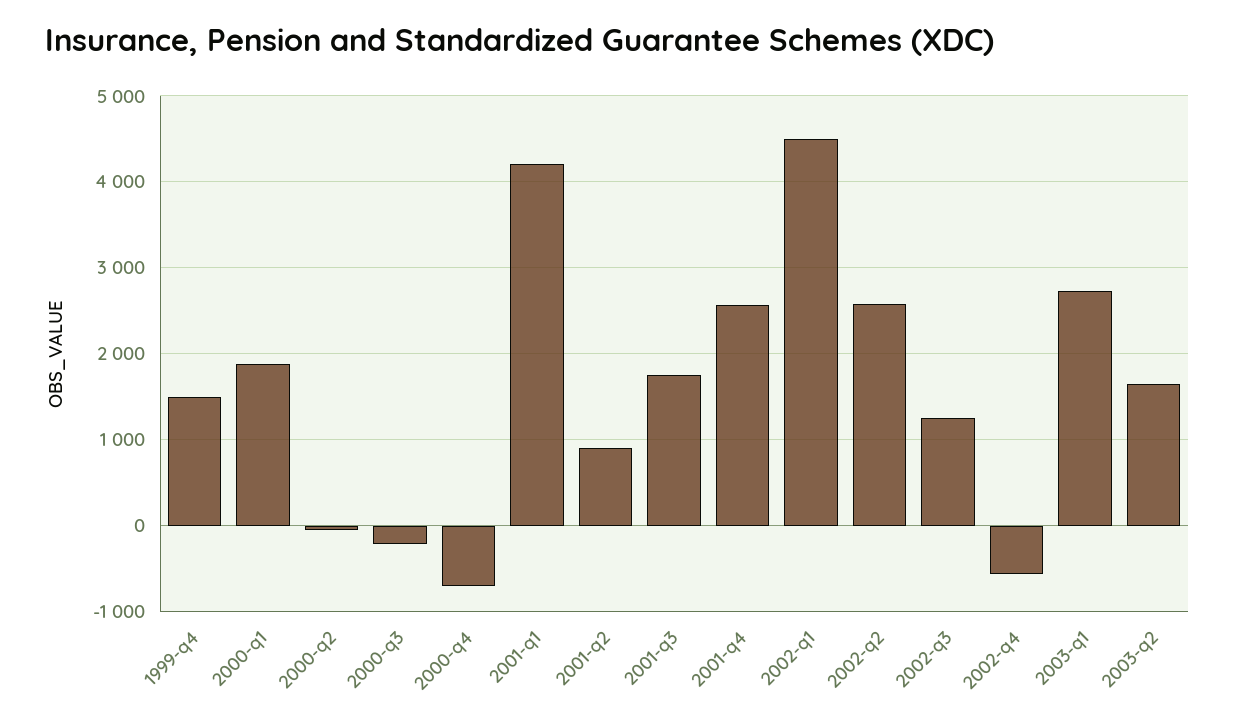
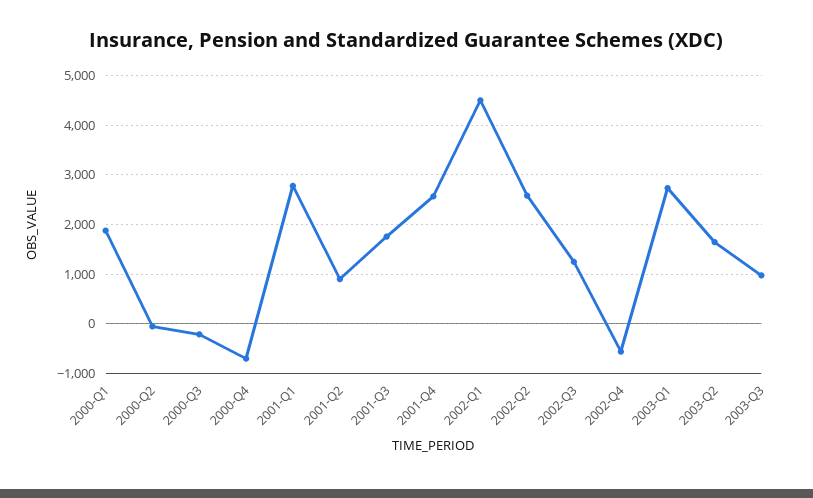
1999-q4: 1500 -> none
2001-q1: 4200 -> 2800
2003-Q3: none -> 1000

